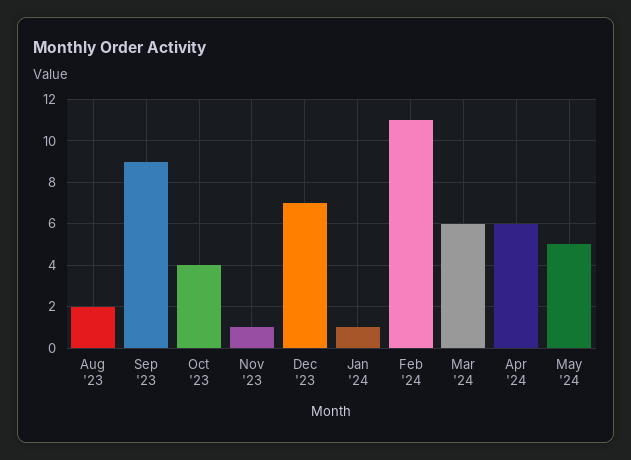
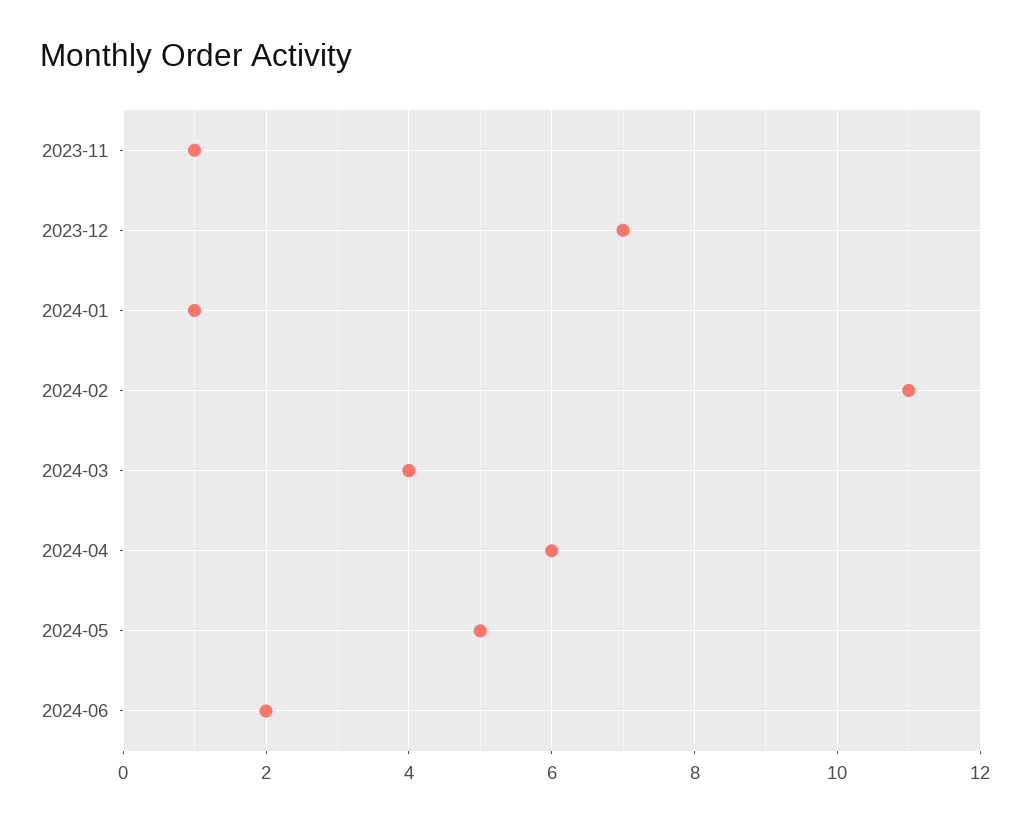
Aug '23: 2 -> none
Sep '23: 9 -> none
Oct '23: 4 -> none
Mar '24: 6 -> 4
2024-06: none -> 2

